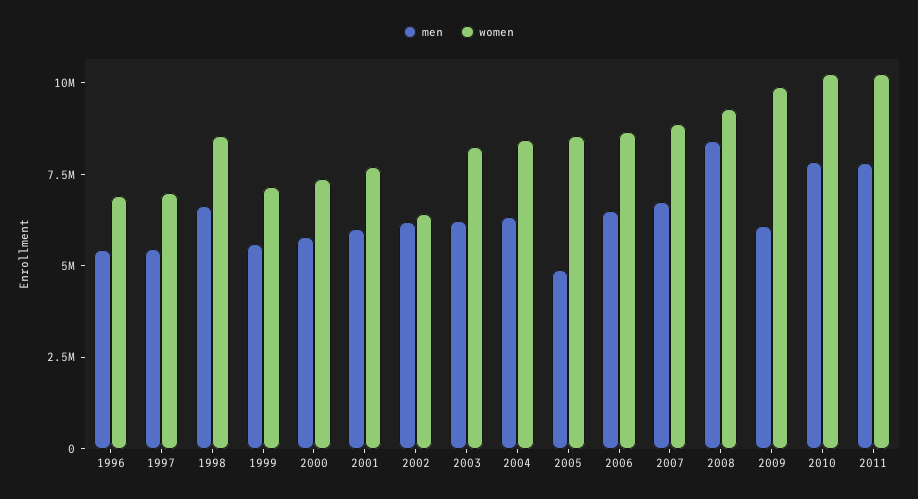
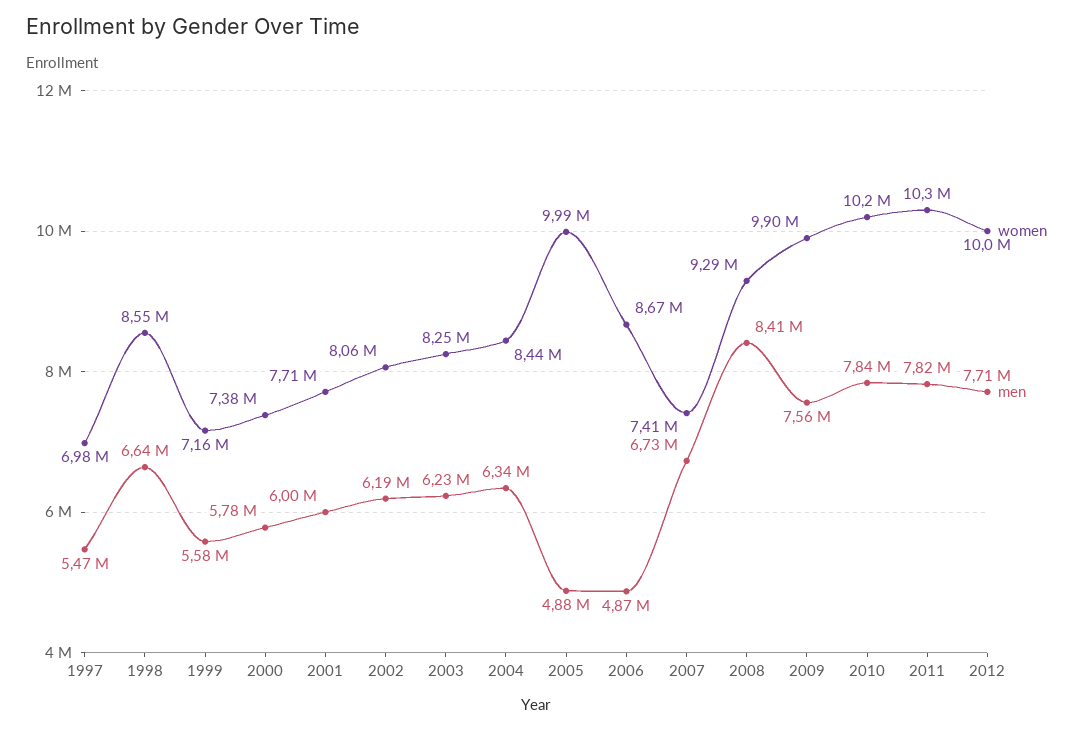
men, 1996: 5500000 -> none
women, 1996: 7000000 -> none
women, 2002: 6500000 -> 8060000
women, 2005: 8500000 -> 9990000
men, 2006: 6500000 -> 4870000
women, 2007: 9000000 -> 7410000
men, 2009: 6000000 -> 7560000
women, 2012: none -> 10000000
men, 2012: none -> 7710000

